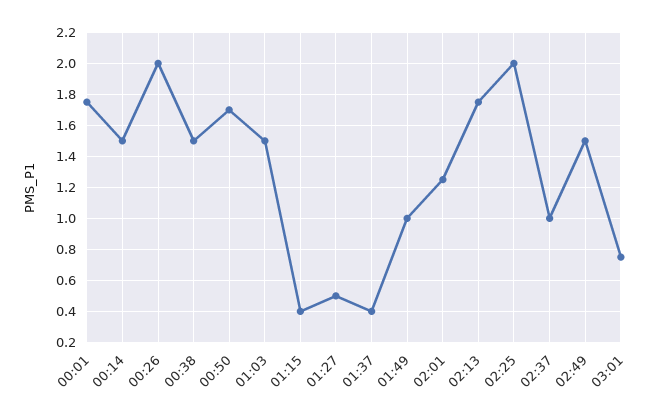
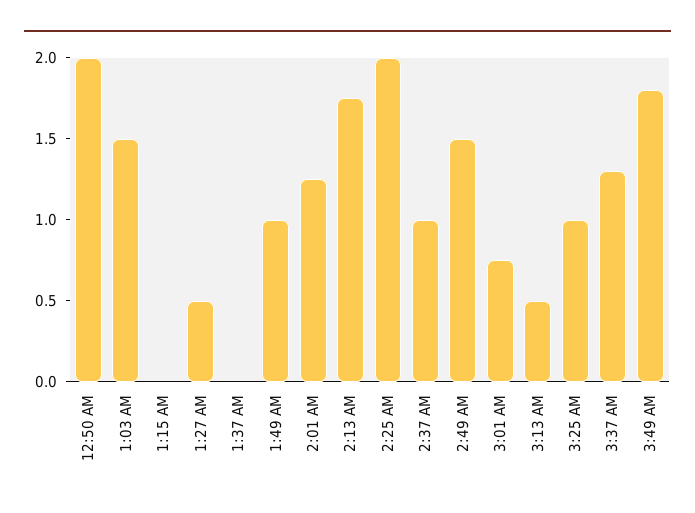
00:01: 1.75 -> none
00:14: 1.5 -> none
00:26: 2 -> none
00:38: 1.5 -> none
00:50: 1.7 -> 2
01:15: 0.4 -> 0
01:37: 0.4 -> 0
3:13 AM: none -> 0.5
3:25 AM: none -> 1
3:37 AM: none -> 1.3
3:49 AM: none -> 1.8

